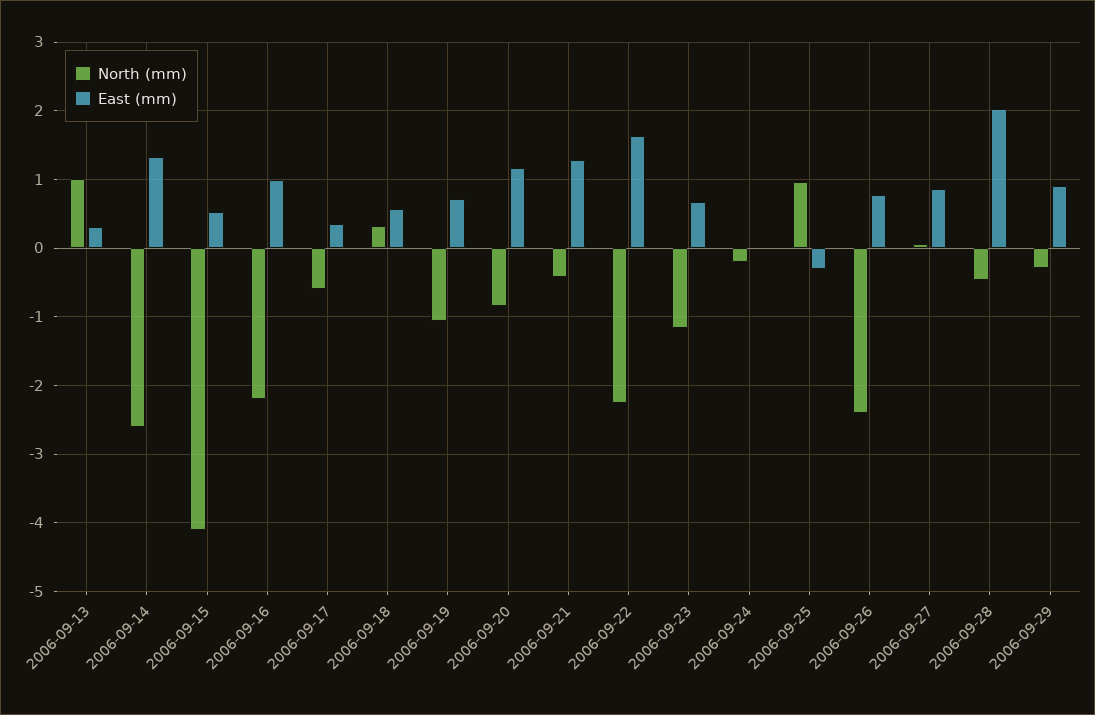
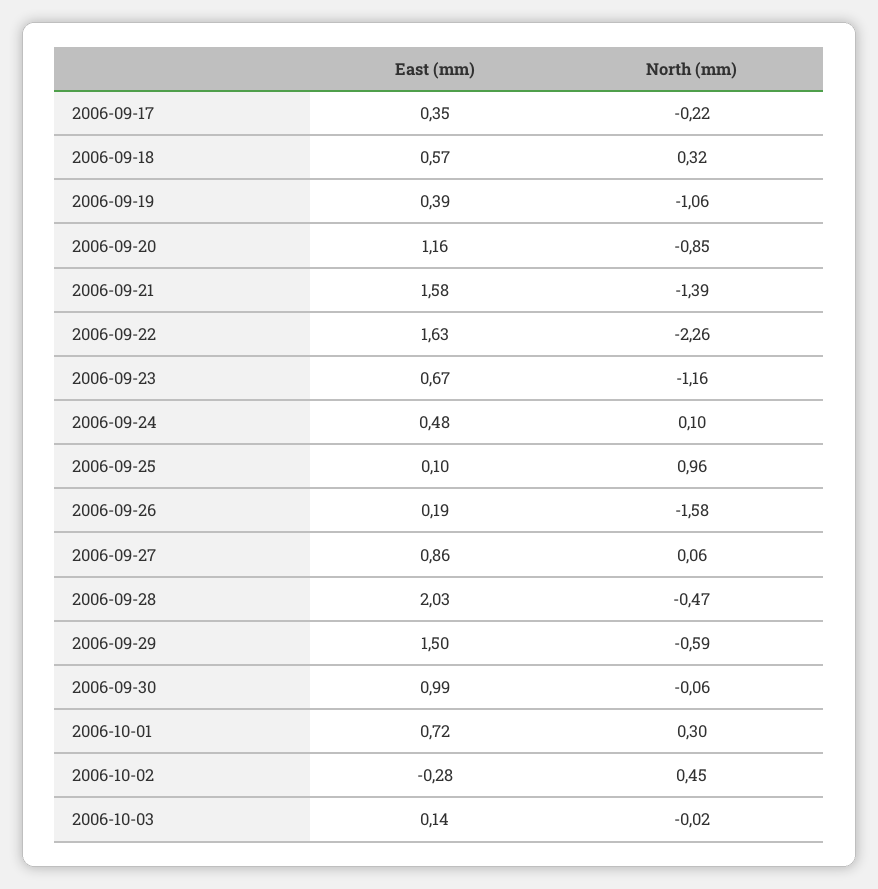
North (mm), 2006-09-13: 1 -> none
East (mm), 2006-09-13: 0.3 -> none
North (mm), 2006-09-14: -2.6 -> none
East (mm), 2006-09-14: 1.3 -> none
North (mm), 2006-09-15: -4.1 -> none
East (mm), 2006-09-15: 0.5 -> none
North (mm), 2006-09-16: -2.2 -> none
East (mm), 2006-09-16: 1 -> none
North (mm), 2006-09-17: -0.6 -> -0.22
East (mm), 2006-09-19: 0.7 -> 0.39
North (mm), 2006-09-21: -0.4 -> -1.39
East (mm), 2006-09-21: 1.3 -> 1.58
North (mm), 2006-09-24: -0.2 -> 0.1
East (mm), 2006-09-24: 0 -> 0.48
East (mm), 2006-09-25: -0.3 -> 0.1
North (mm), 2006-09-26: -2.4 -> -1.58
East (mm), 2006-09-26: 0.8 -> 0.19
North (mm), 2006-09-29: -0.3 -> -0.59
East (mm), 2006-09-29: 0.9 -> 1.5
East (mm), 2006-09-30: none -> 0.99
North (mm), 2006-09-30: none -> -0.06
East (mm), 2006-10-01: none -> 0.72
North (mm), 2006-10-01: none -> 0.3
East (mm), 2006-10-02: none -> -0.28
North (mm), 2006-10-02: none -> 0.45
East (mm), 2006-10-03: none -> 0.14
North (mm), 2006-10-03: none -> -0.02

